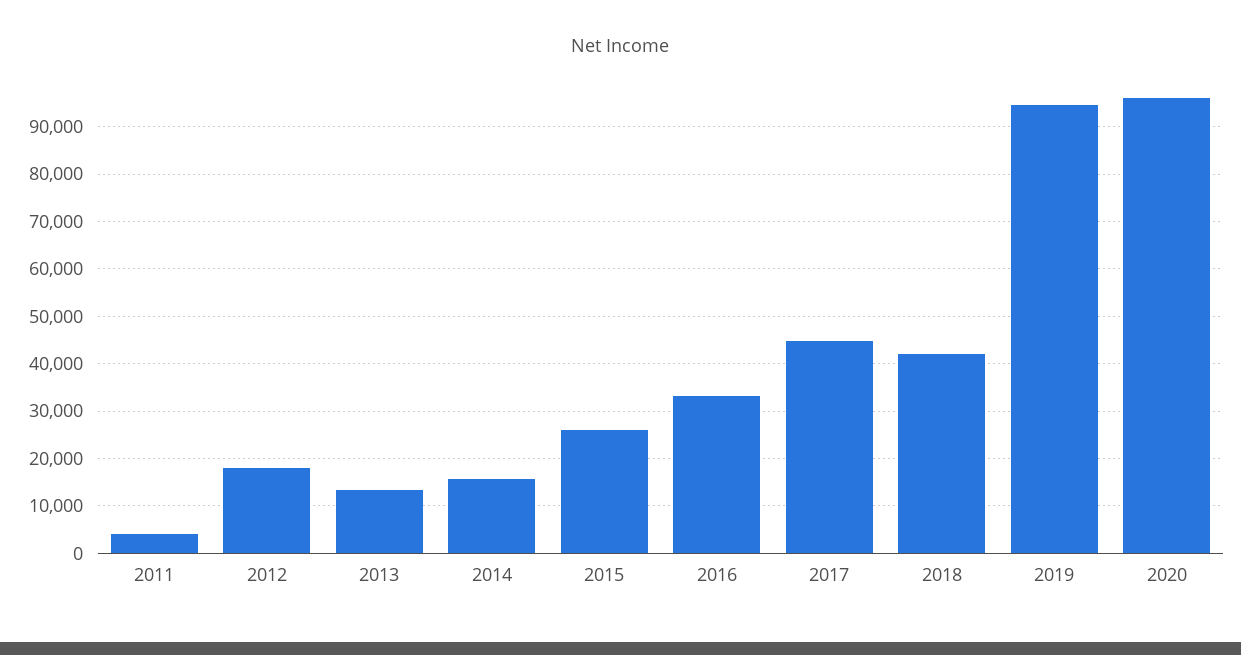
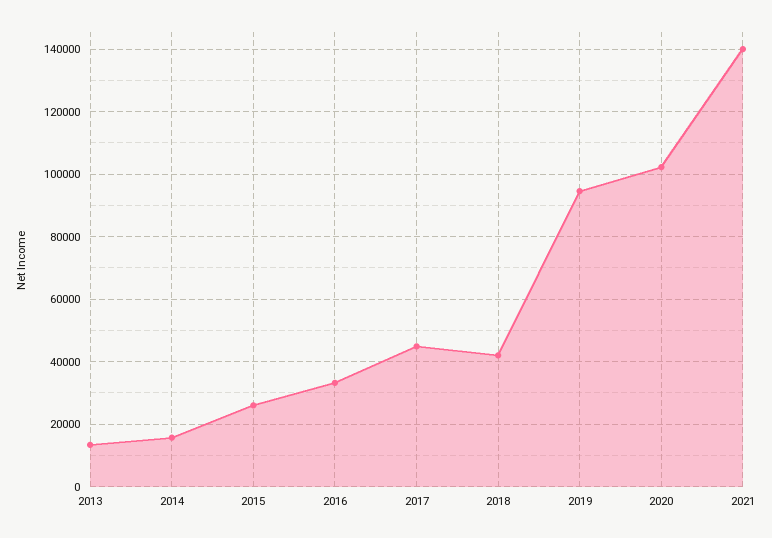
2011: 4000 -> none
2012: 18000 -> none
2020: 96000 -> 102000
2021: none -> 140000

